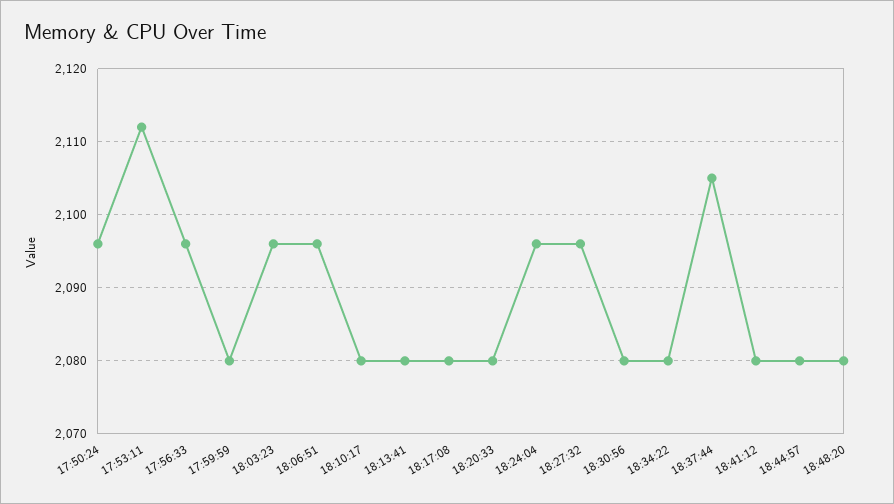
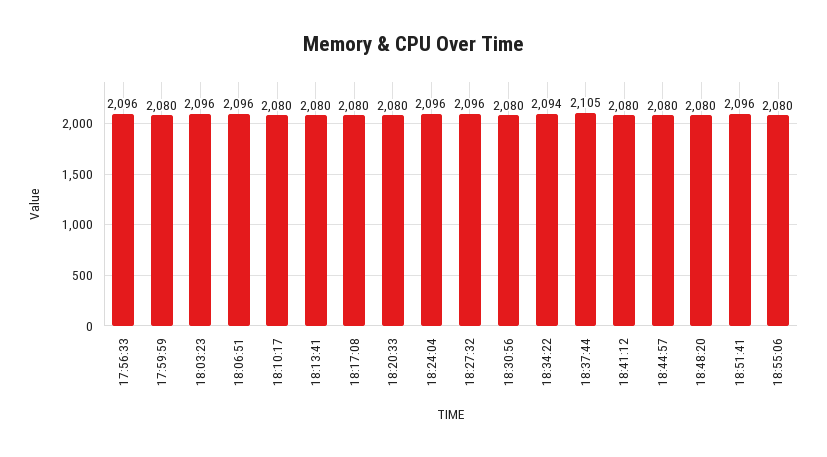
17:50:24: 2096 -> none
17:53:11: 2112 -> none
18:34:22: 2080 -> 2094
18:51:41: none -> 2096
18:55:06: none -> 2080

